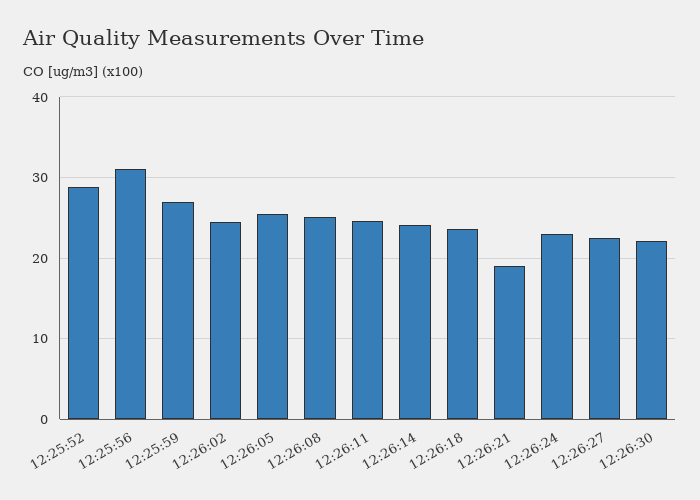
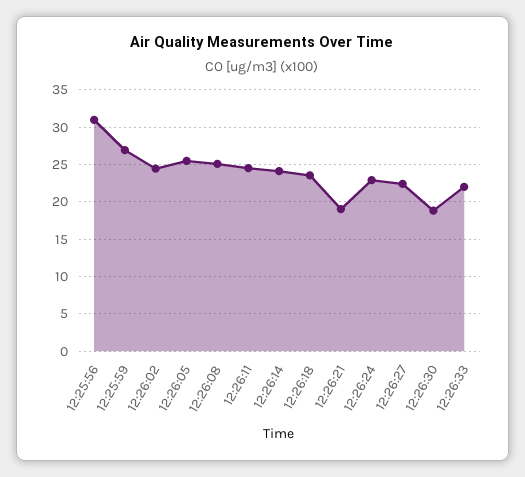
12:25:52: 29 -> none
12:26:30: 22 -> 19
12:26:33: none -> 22

